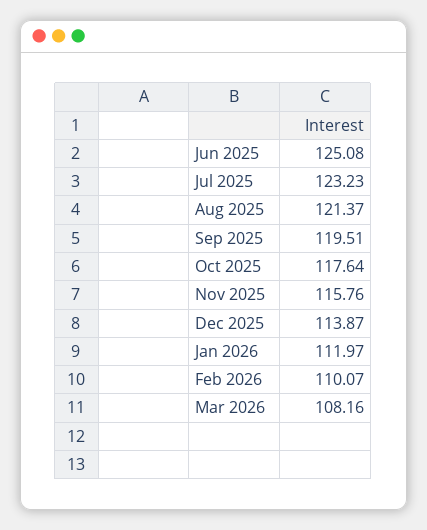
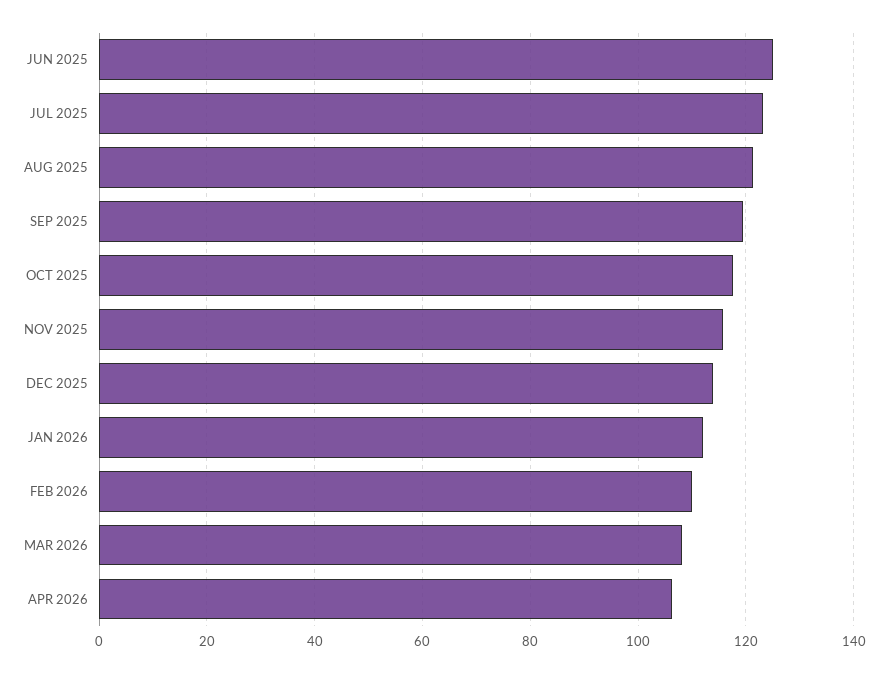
APR 2026: none -> 106

